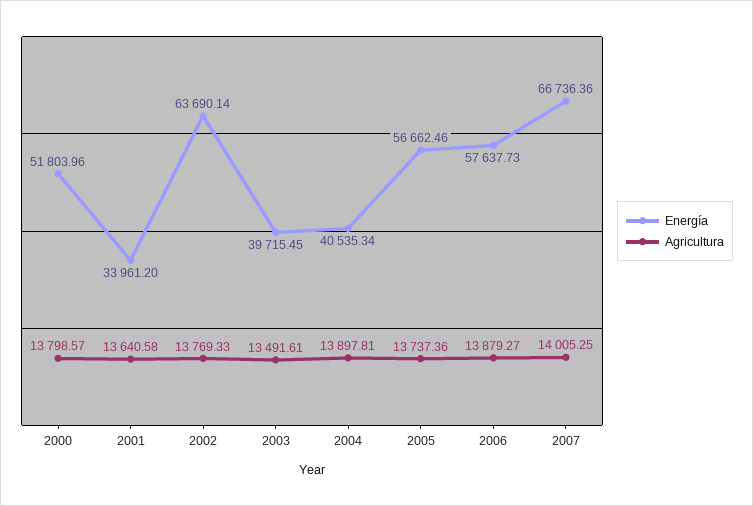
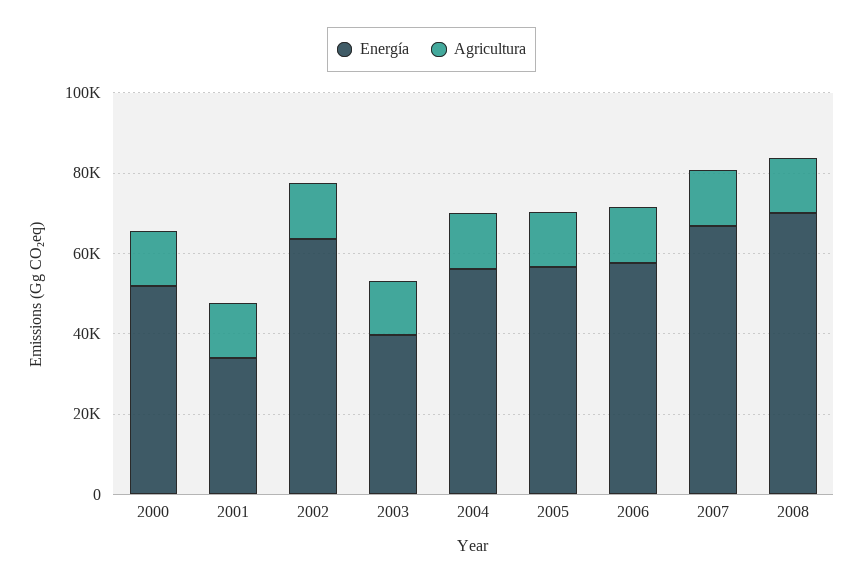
Energía, 2004: 40535.34 -> 55000
Energía, 2008: none -> 70000
Agricultura, 2008: none -> 15000

